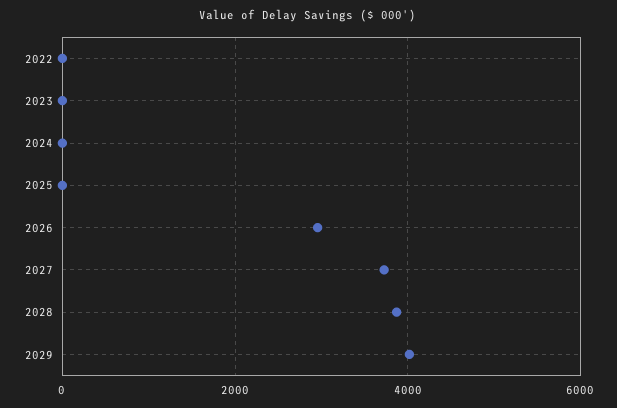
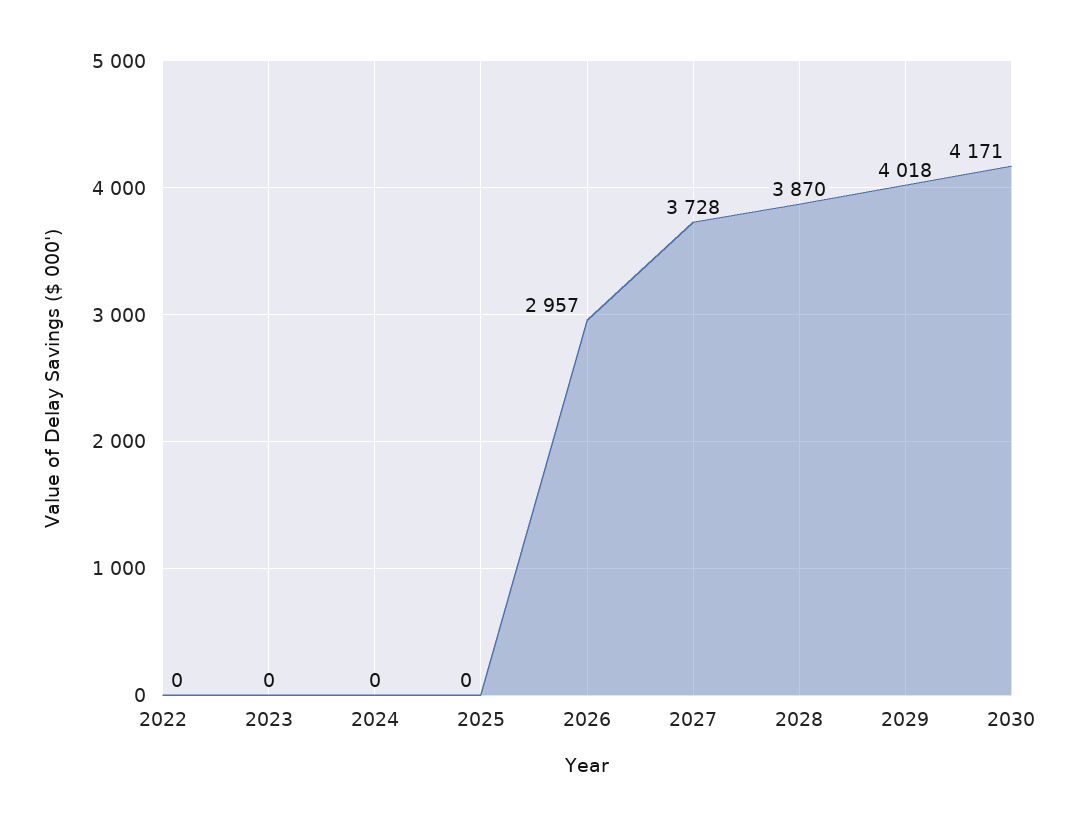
2030: none -> 4171

